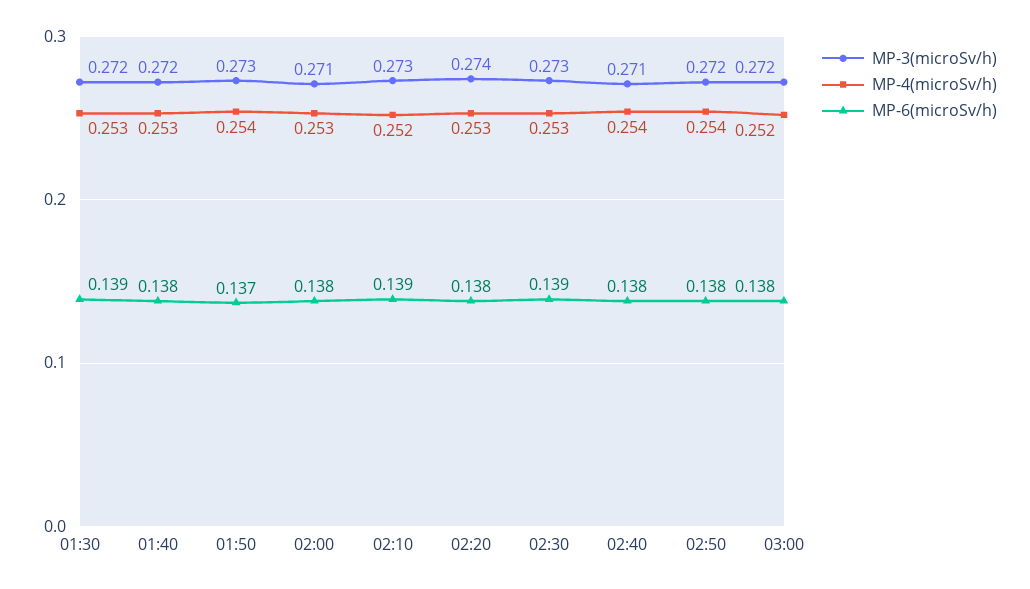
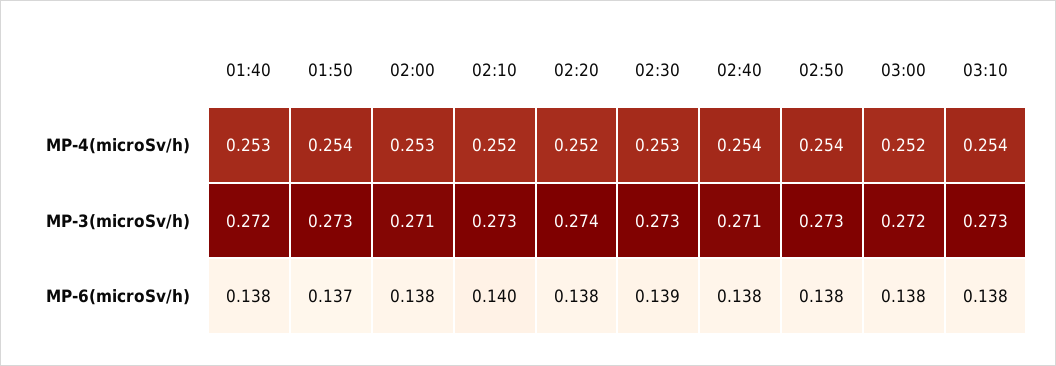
MP-3(microSv/h), 01:30: 0.272 -> none
MP-4(microSv/h), 01:30: 0.253 -> none
MP-6(microSv/h), 01:30: 0.139 -> none
MP-6(microSv/h), 02:10: 0.139 -> 0.14
MP-4(microSv/h), 02:20: 0.253 -> 0.252
MP-3(microSv/h), 02:50: 0.272 -> 0.273
MP-4(microSv/h), 03:10: none -> 0.254
MP-3(microSv/h), 03:10: none -> 0.273
MP-6(microSv/h), 03:10: none -> 0.138

